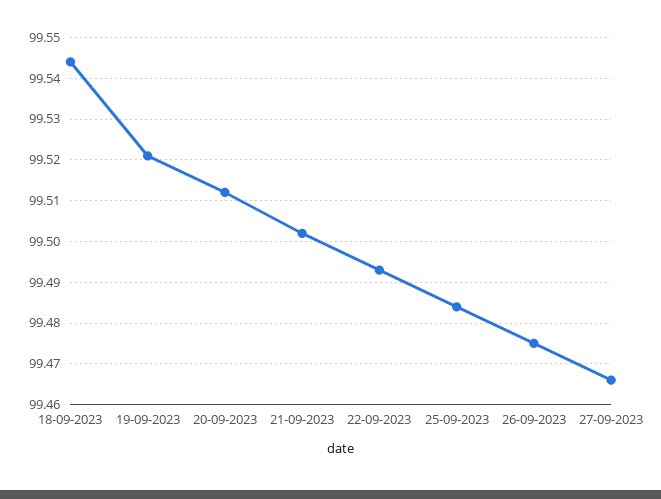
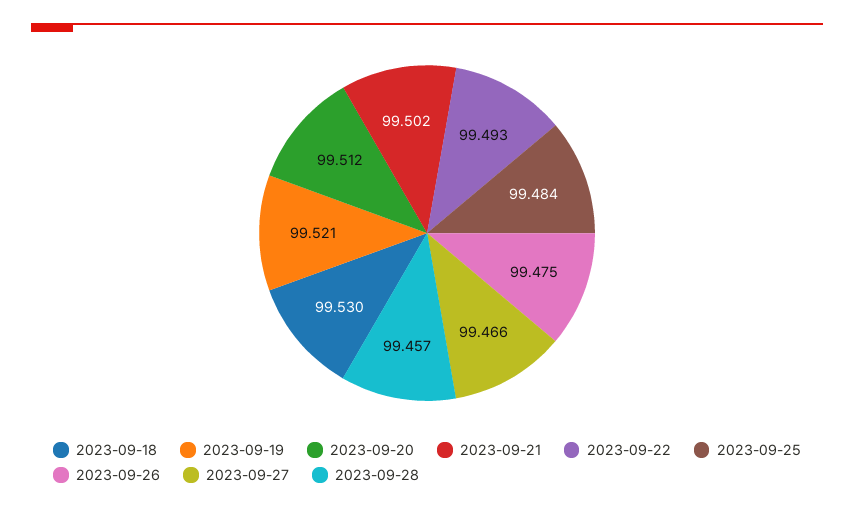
18-09-2023: 99.545 -> 99.53
2023-09-28: none -> 99.457

